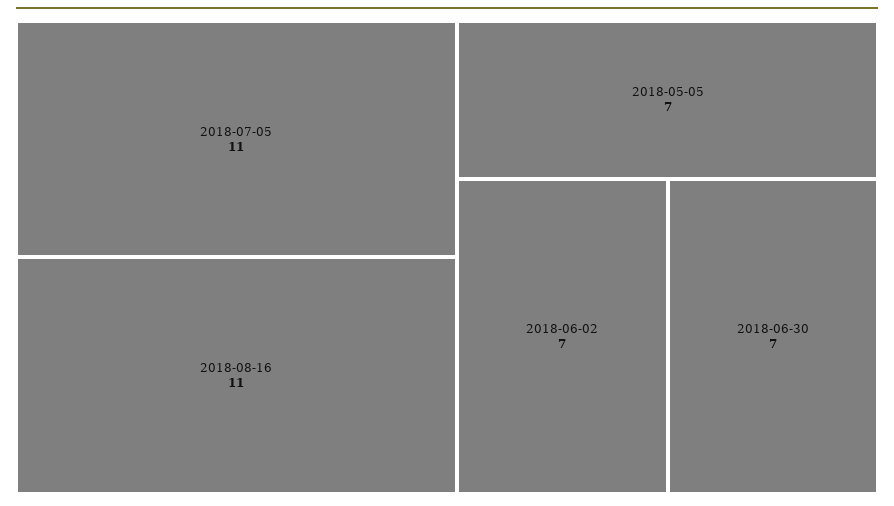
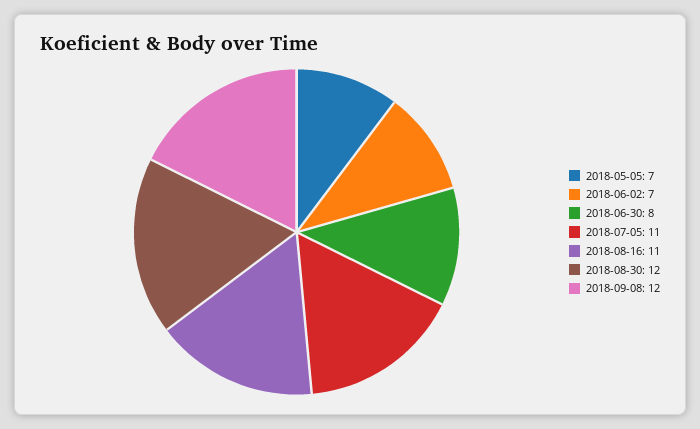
2018-06-30: 7 -> 8
2018-08-30: none -> 12
2018-09-08: none -> 12

